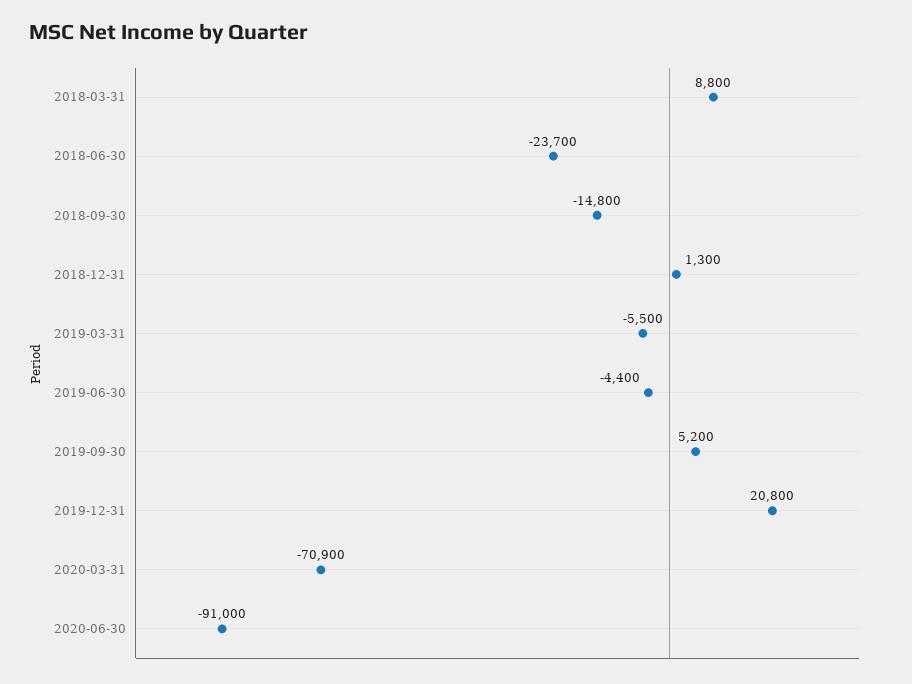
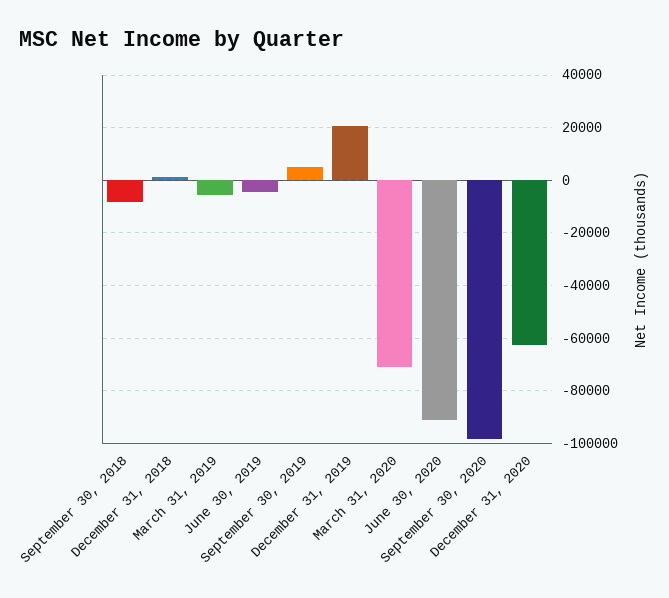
2018-03-31: 8800 -> none
2018-06-30: -23700 -> none
2018-09-30: -14800 -> -7500
September 30, 2020: none -> -97500
December 31, 2020: none -> -62500

